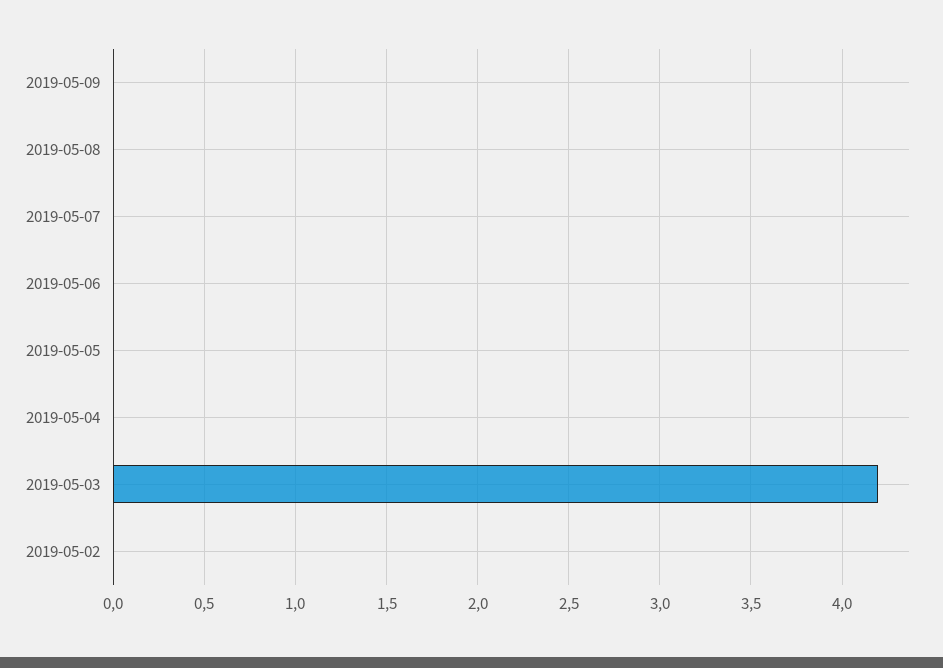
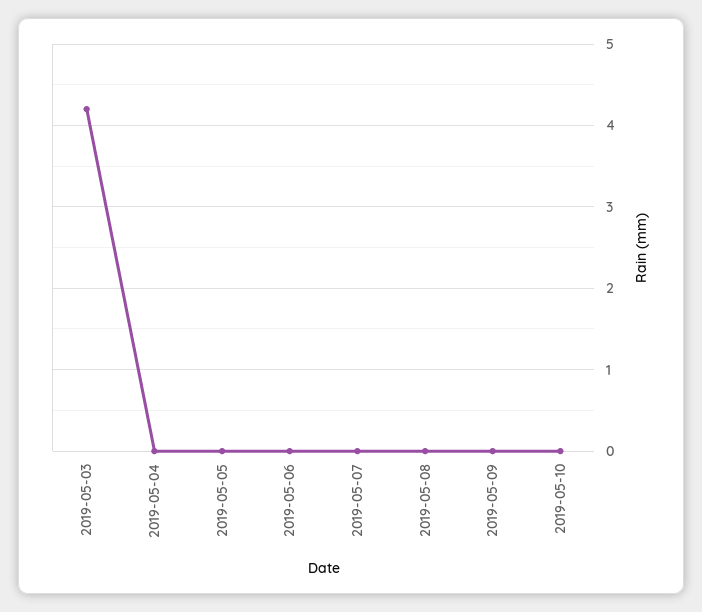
2019-05-02: 0 -> none
2019-05-10: none -> 0

